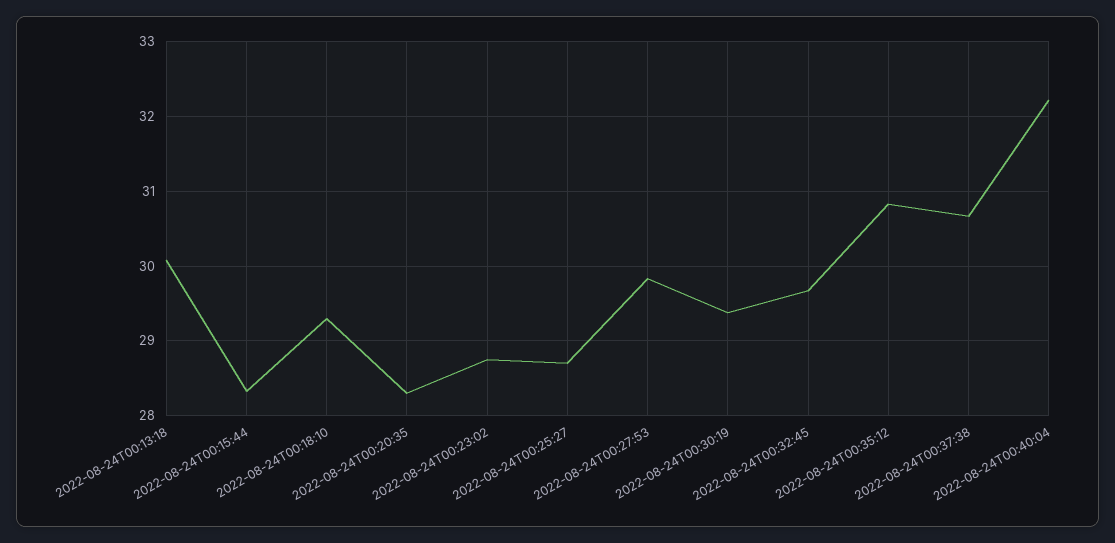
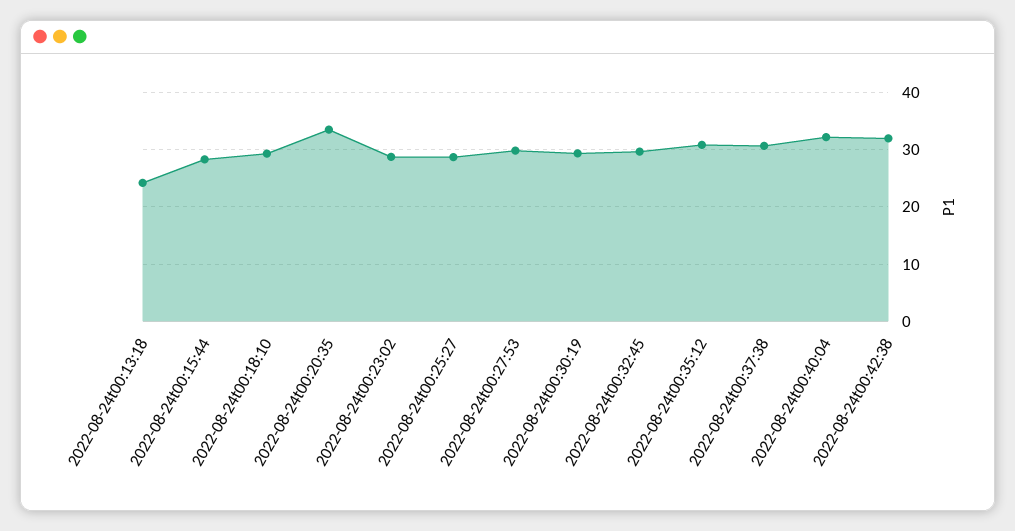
2022-08-24T00:13:18: 30.1 -> 24
2022-08-24T00:20:35: 28.3 -> 34
2022-08-24t00:42:38: none -> 32

